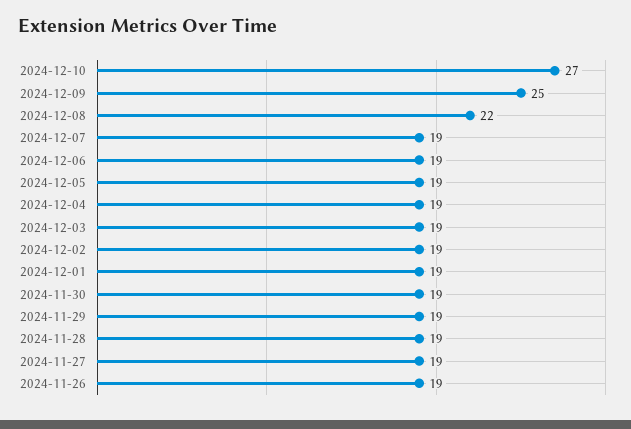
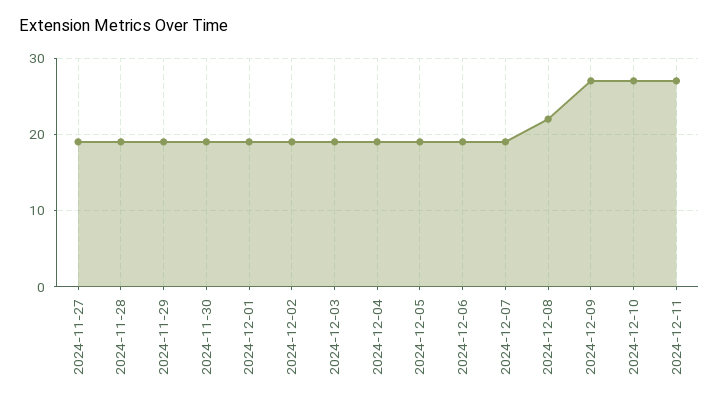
2024-12-09: 25 -> 27
2024-11-26: 19 -> none
2024-12-11: none -> 27

